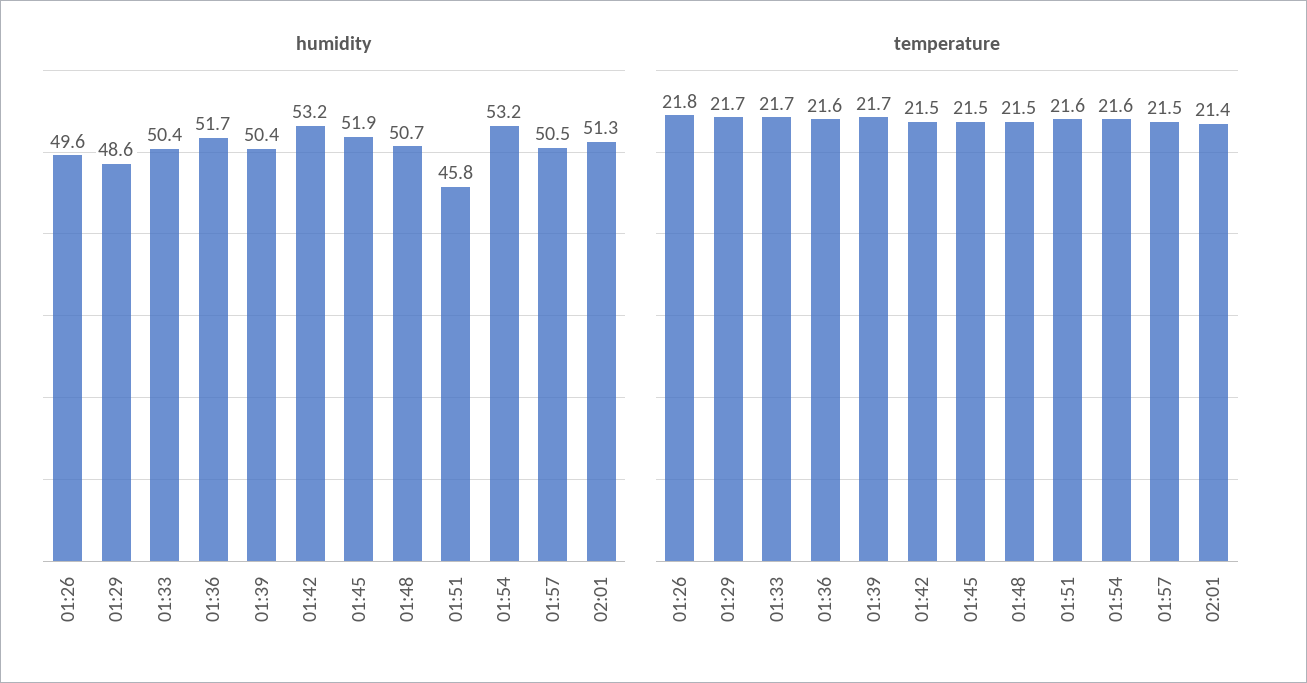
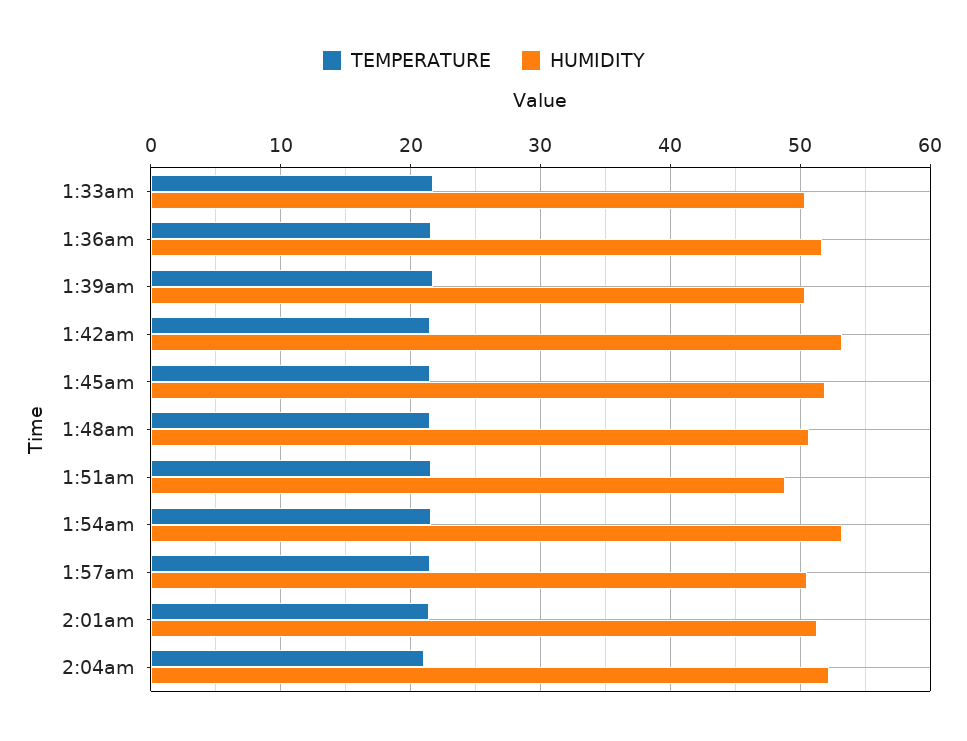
humidity, 01:26: 49.6 -> none
humidity, 01:29: 48.6 -> none
humidity, 01:51: 45.8 -> 49
temperature, 01:26: 21.8 -> none
temperature, 01:29: 21.7 -> none
temperature, 2:04am: none -> 21
humidity, 2:04am: none -> 52

